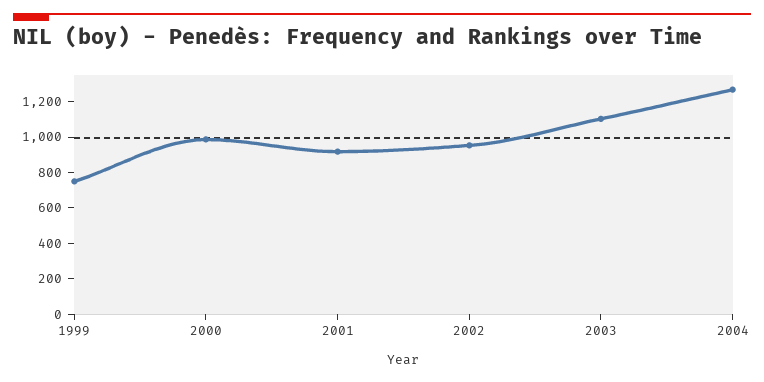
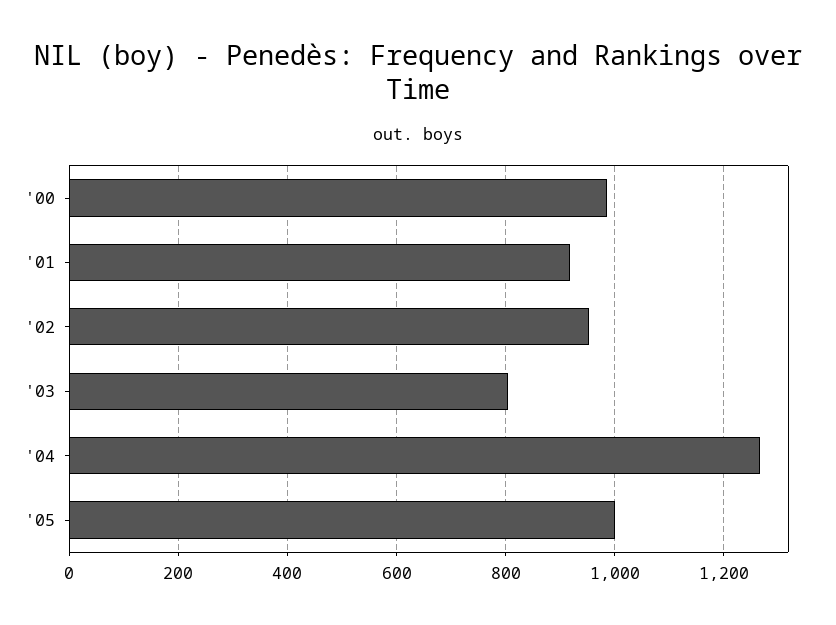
1999: 750 -> none
2003: 1100 -> 800
'05: none -> 1000

